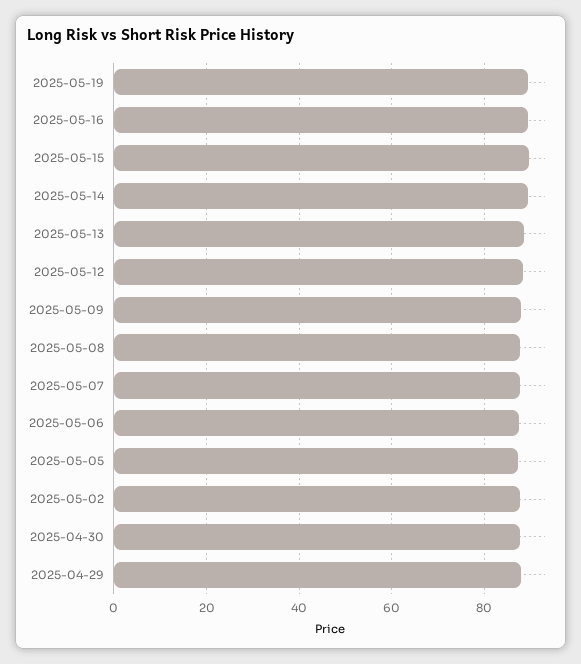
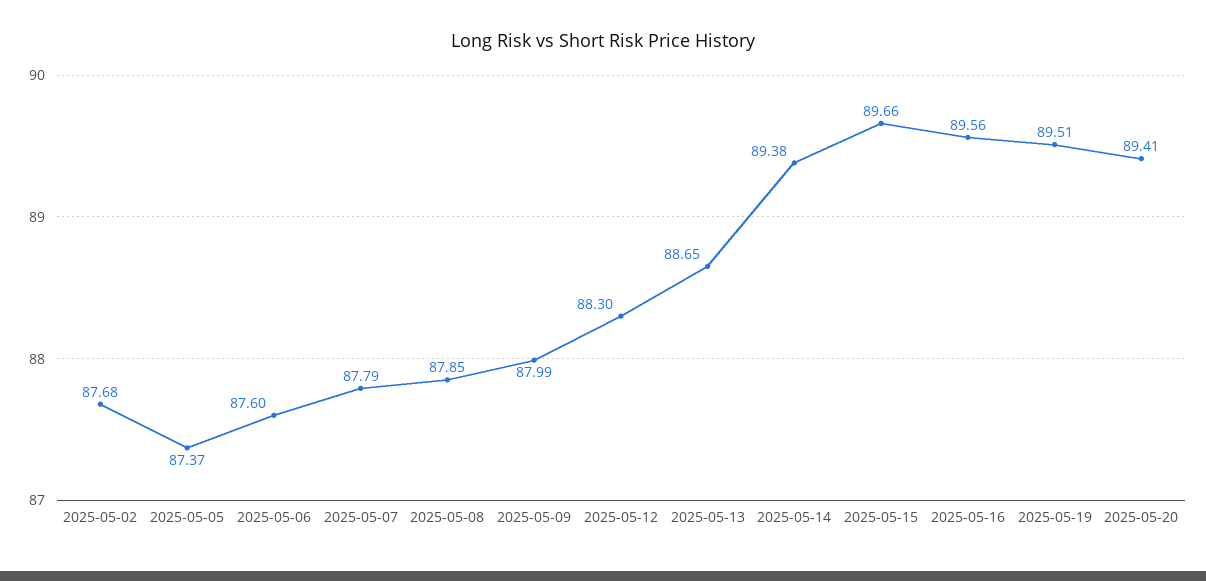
2025-04-30: 88 -> none
2025-04-29: 88 -> none
2025-05-20: none -> 89.41

